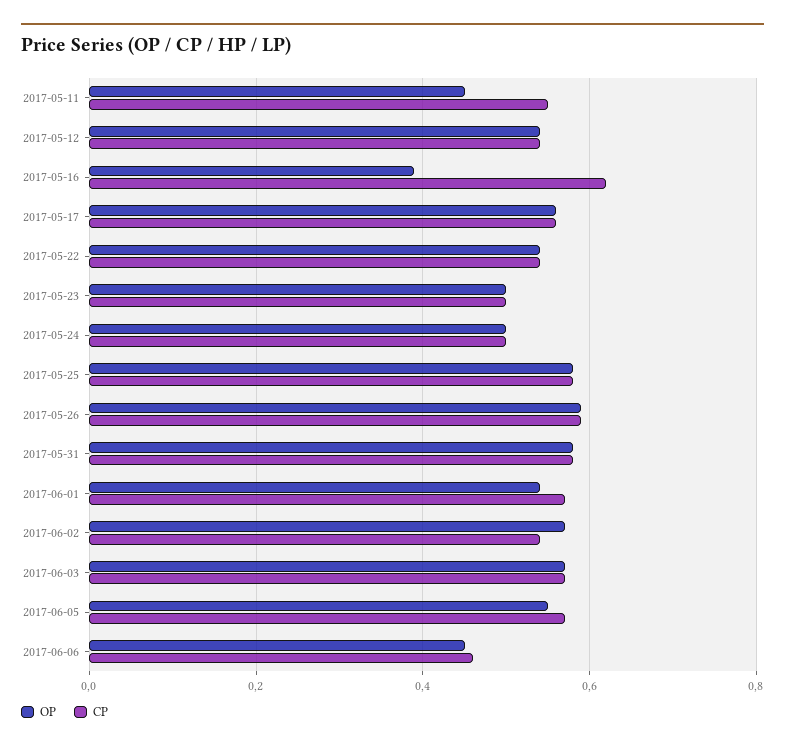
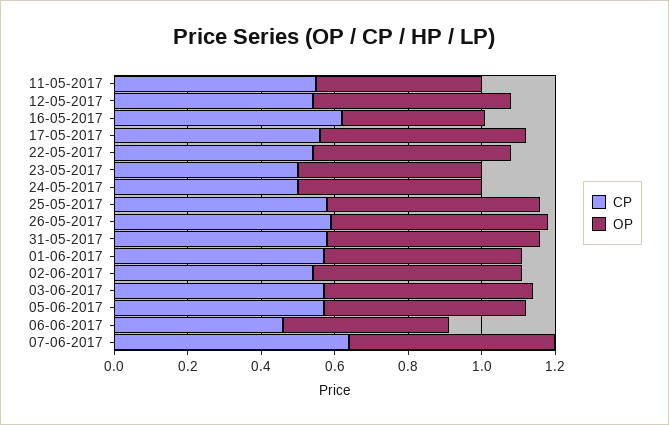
CP, 07-06-2017: none -> 0.65
OP, 07-06-2017: none -> 0.55

